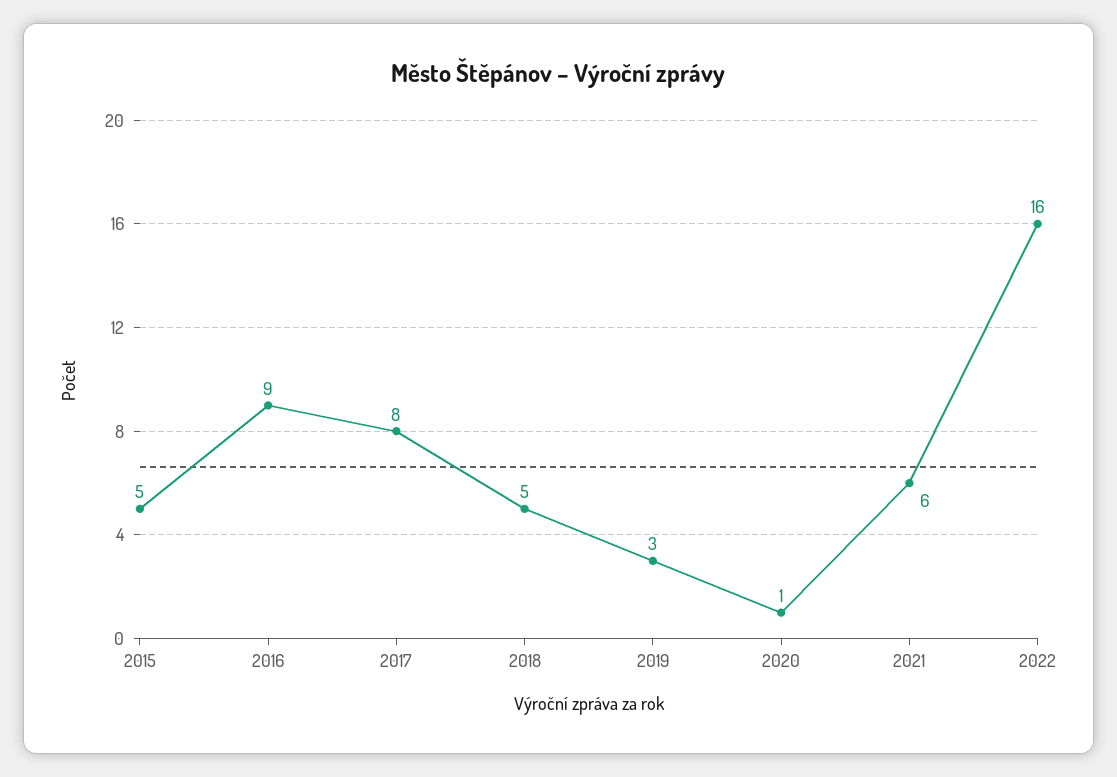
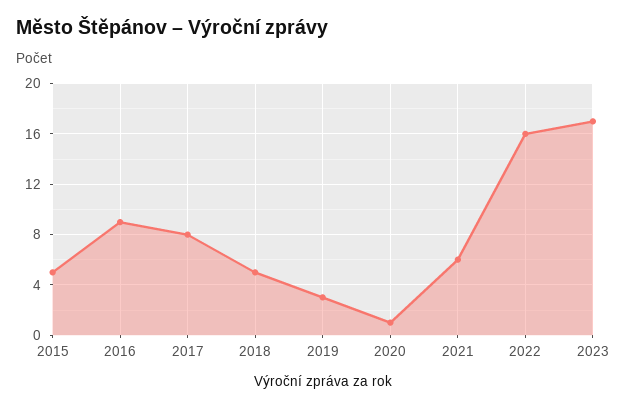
2023: none -> 17

